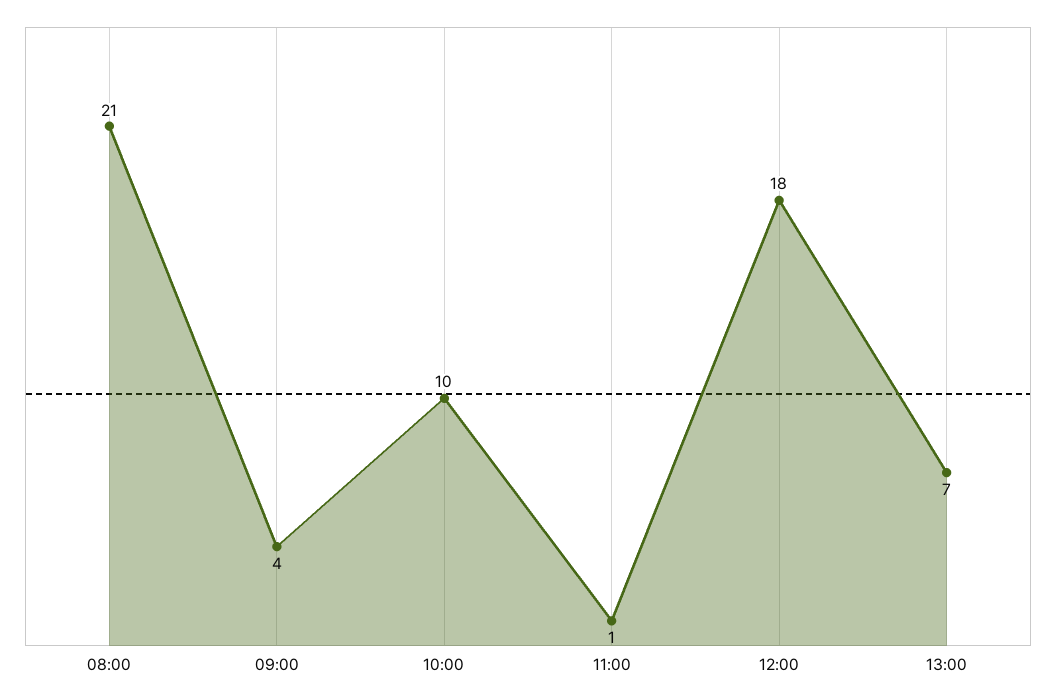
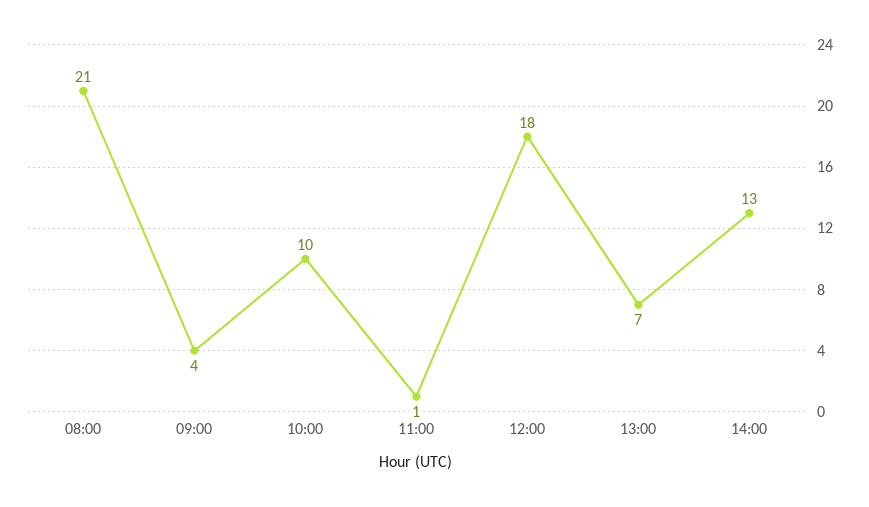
14:00: none -> 13

